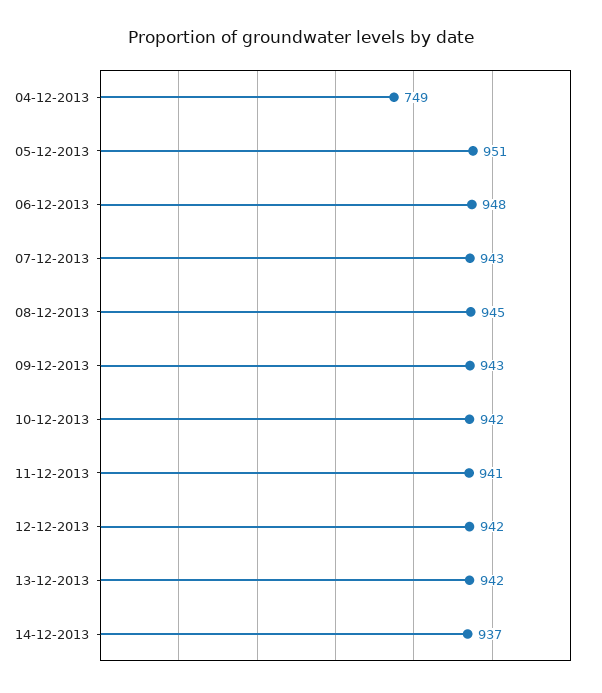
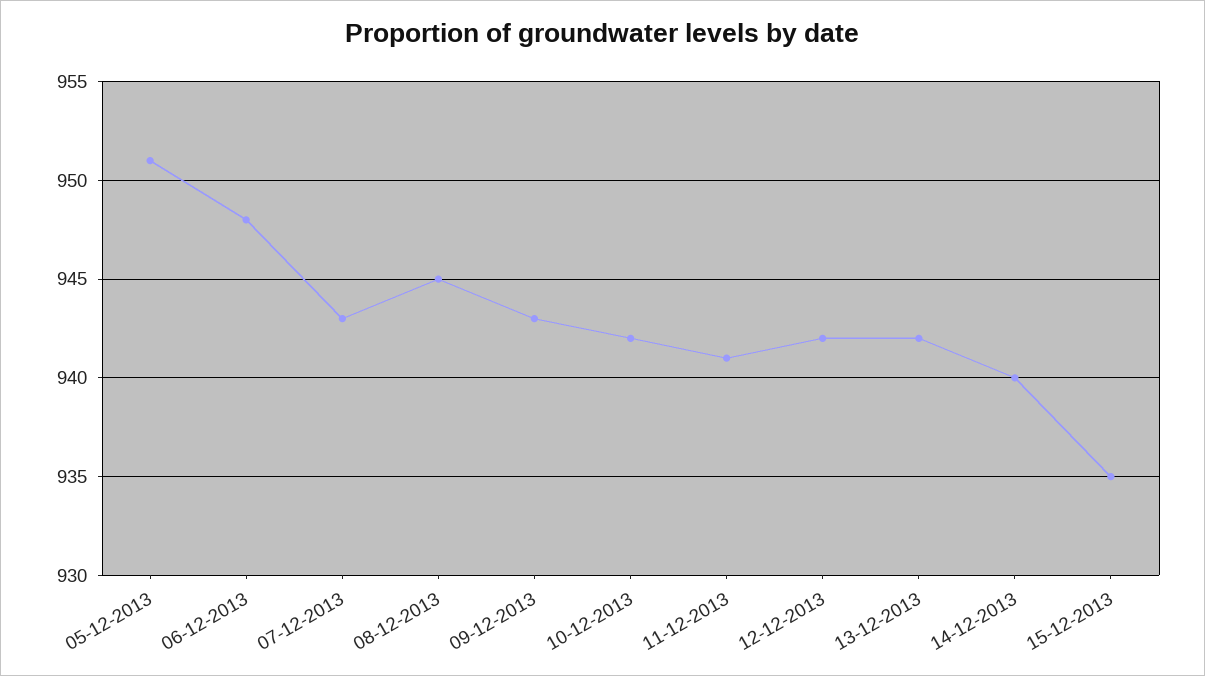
04-12-2013: 749 -> none
14-12-2013: 937 -> 940
15-12-2013: none -> 935

